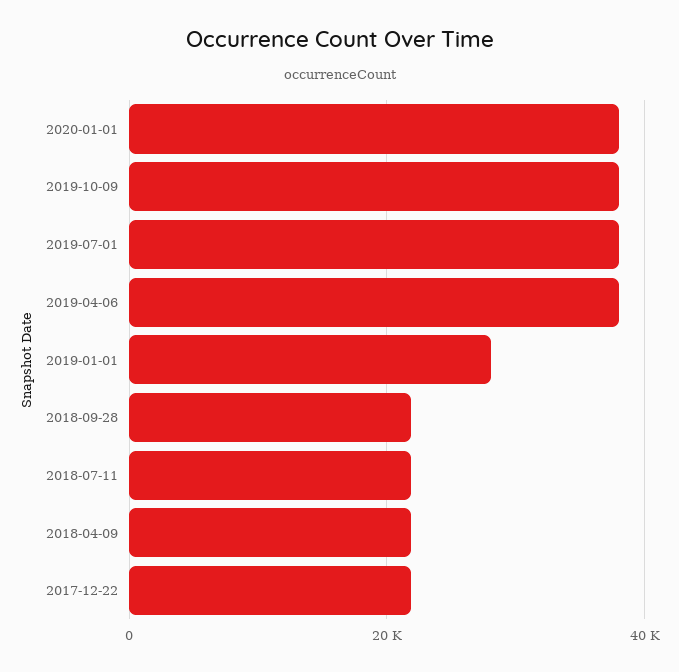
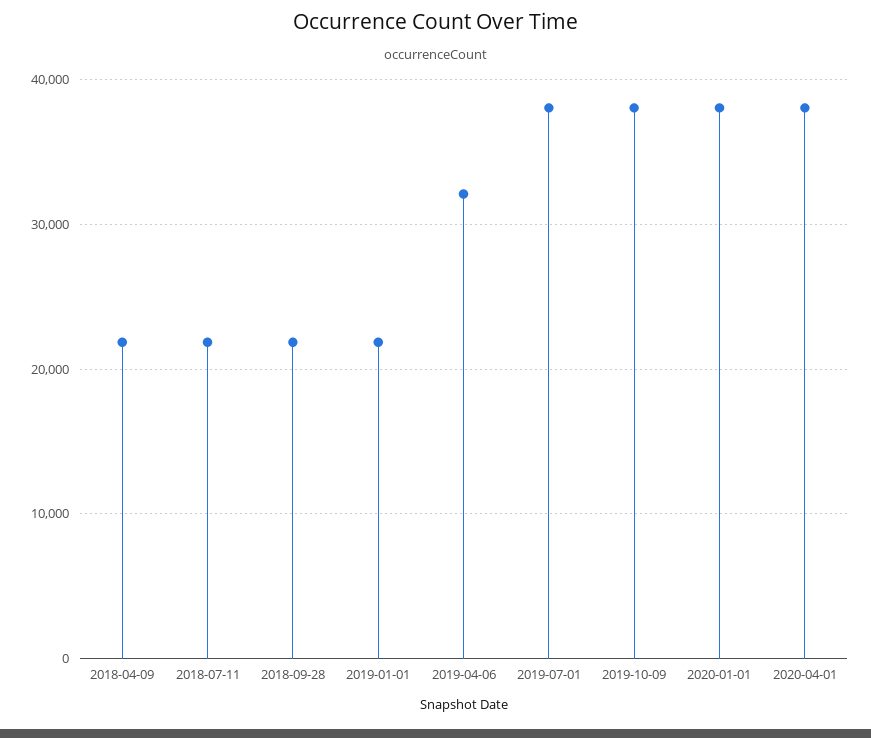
2019-04-06: 38000 -> 32000
2019-01-01: 28000 -> 22000
2017-12-22: 22000 -> none
2020-04-01: none -> 38000

